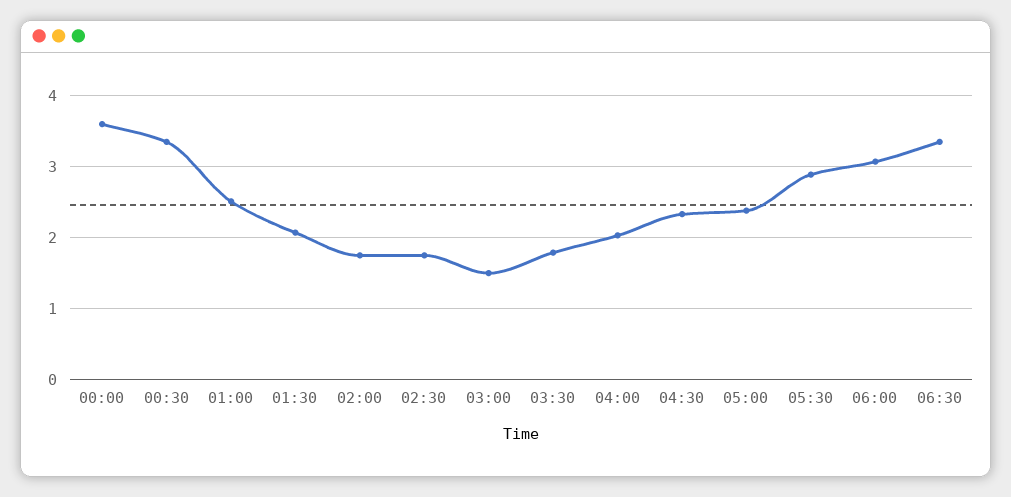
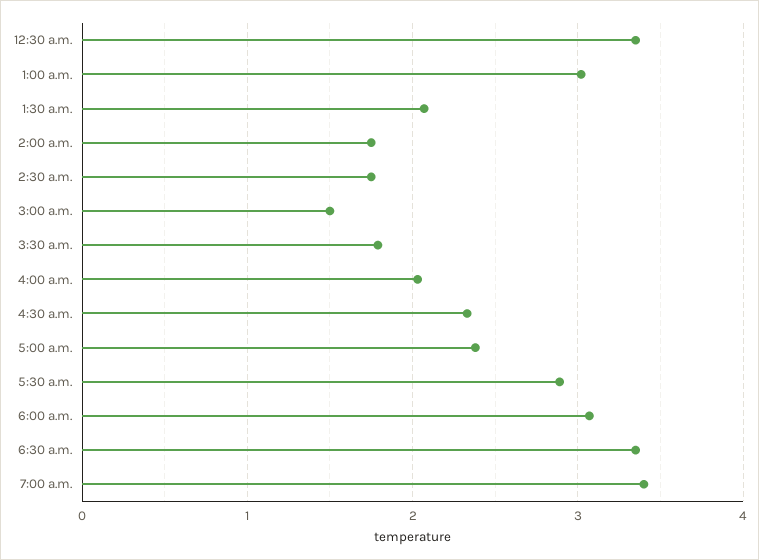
00:00: 3.6 -> none
01:00: 2.5 -> 3
7:00 a.m.: none -> 3.4

